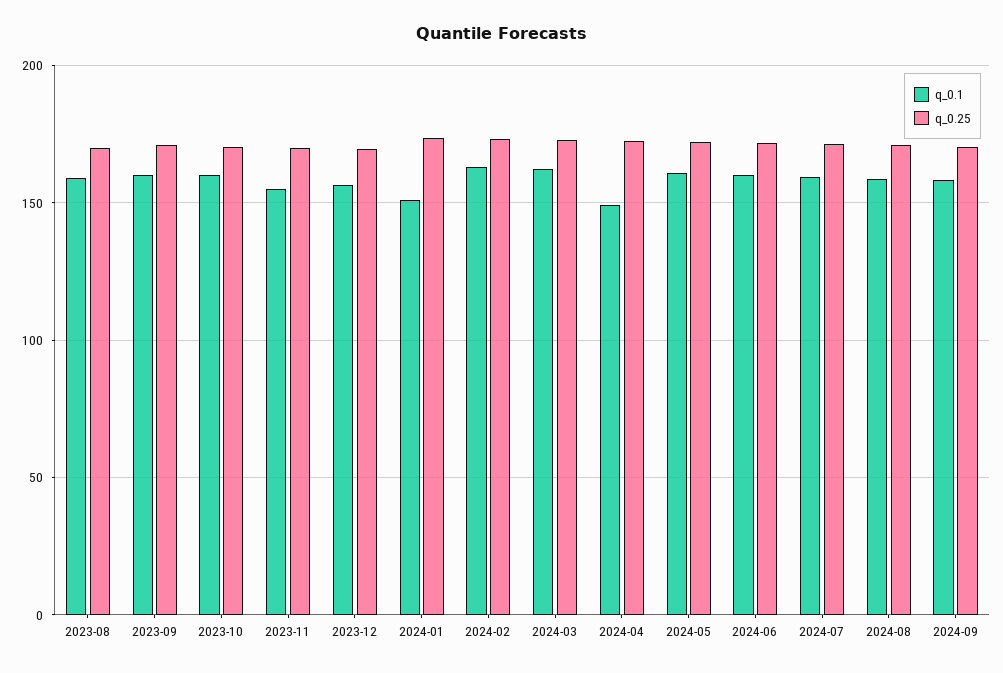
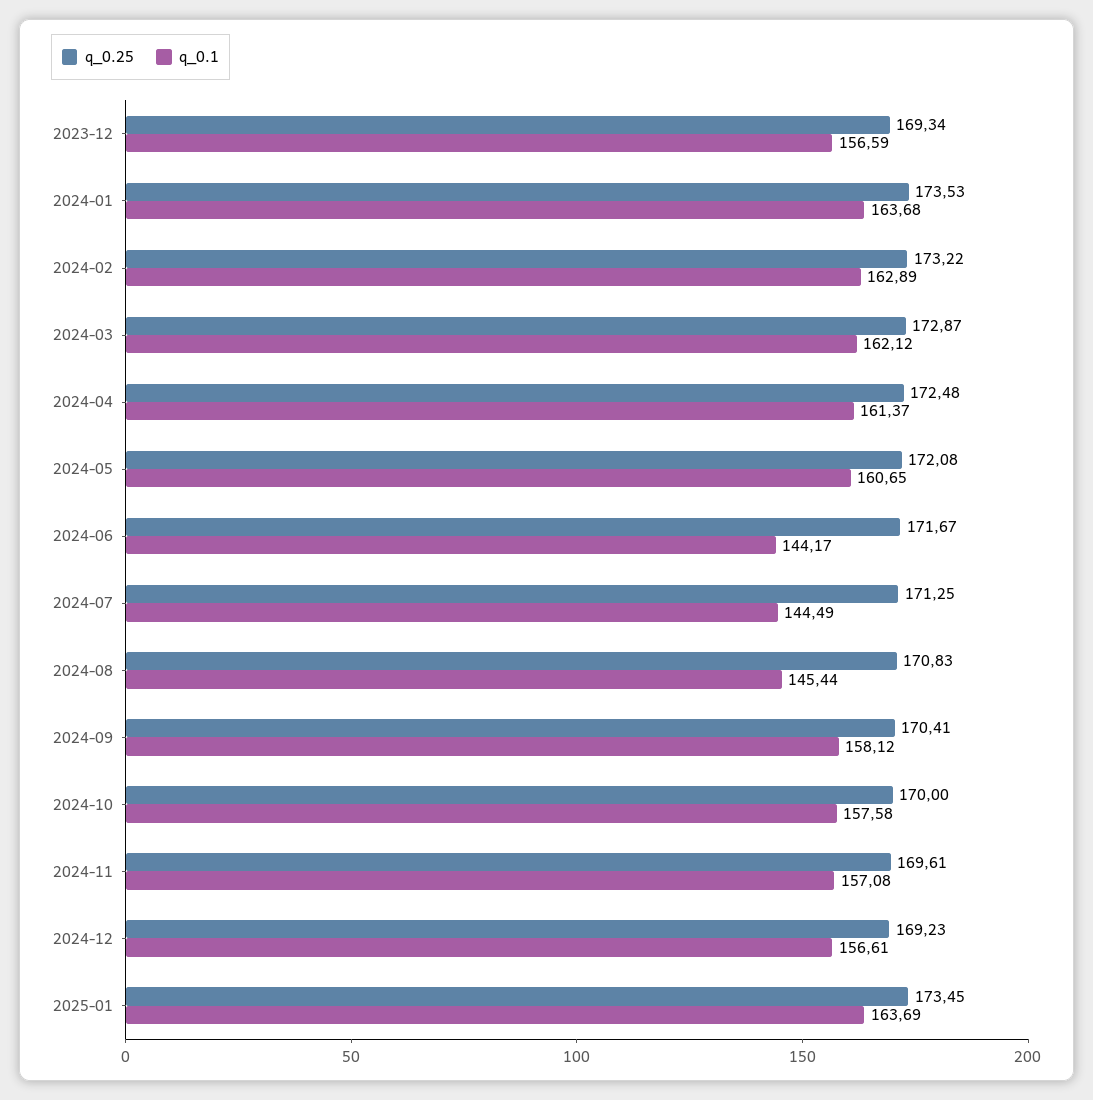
q_0.1, 2023-08: 160 -> none
q_0.25, 2023-08: 170 -> none
q_0.1, 2023-09: 160 -> none
q_0.25, 2023-09: 170 -> none
q_0.1, 2023-10: 160 -> none
q_0.25, 2023-10: 170 -> none
q_0.1, 2023-11: 155 -> none
q_0.25, 2023-11: 170 -> none
q_0.1, 2024-01: 150 -> 163.68
q_0.1, 2024-04: 150 -> 161.37
q_0.1, 2024-06: 160 -> 144.17
q_0.1, 2024-07: 160 -> 144.49
q_0.1, 2024-08: 160 -> 145.44
q_0.25, 2024-10: none -> 170
q_0.1, 2024-10: none -> 157.58
q_0.25, 2024-11: none -> 169.61
q_0.1, 2024-11: none -> 157.08
q_0.25, 2024-12: none -> 169.23
q_0.1, 2024-12: none -> 156.61
q_0.25, 2025-01: none -> 173.45
q_0.1, 2025-01: none -> 163.69

